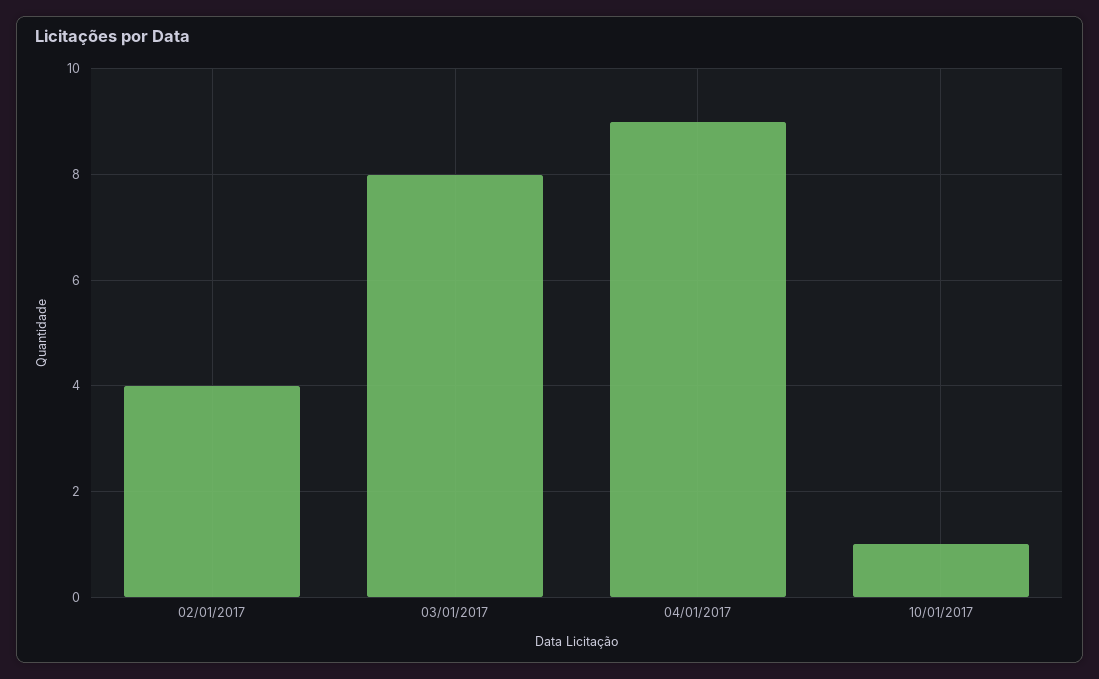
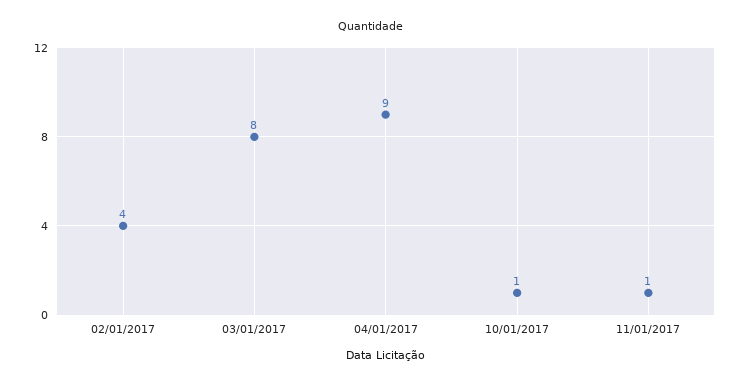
11/01/2017: none -> 1

